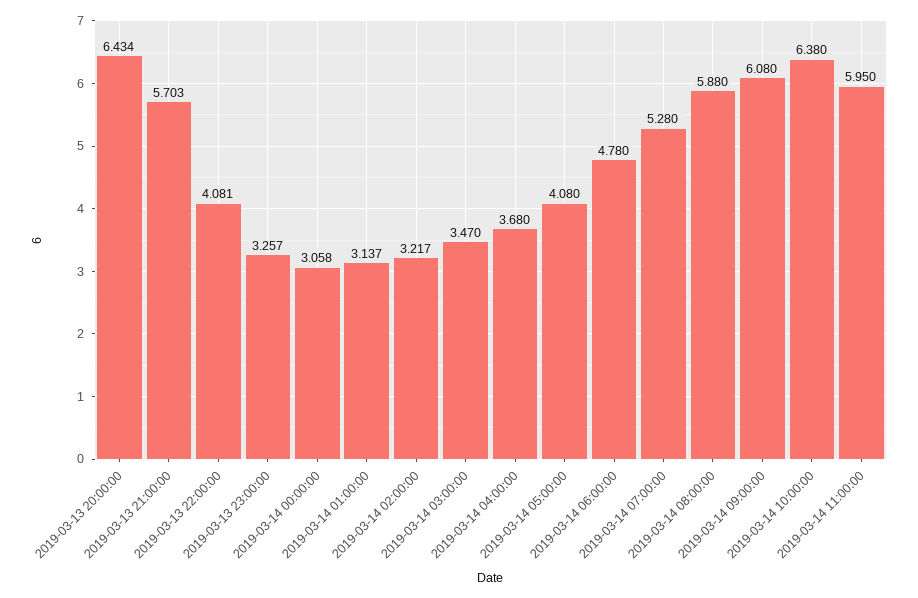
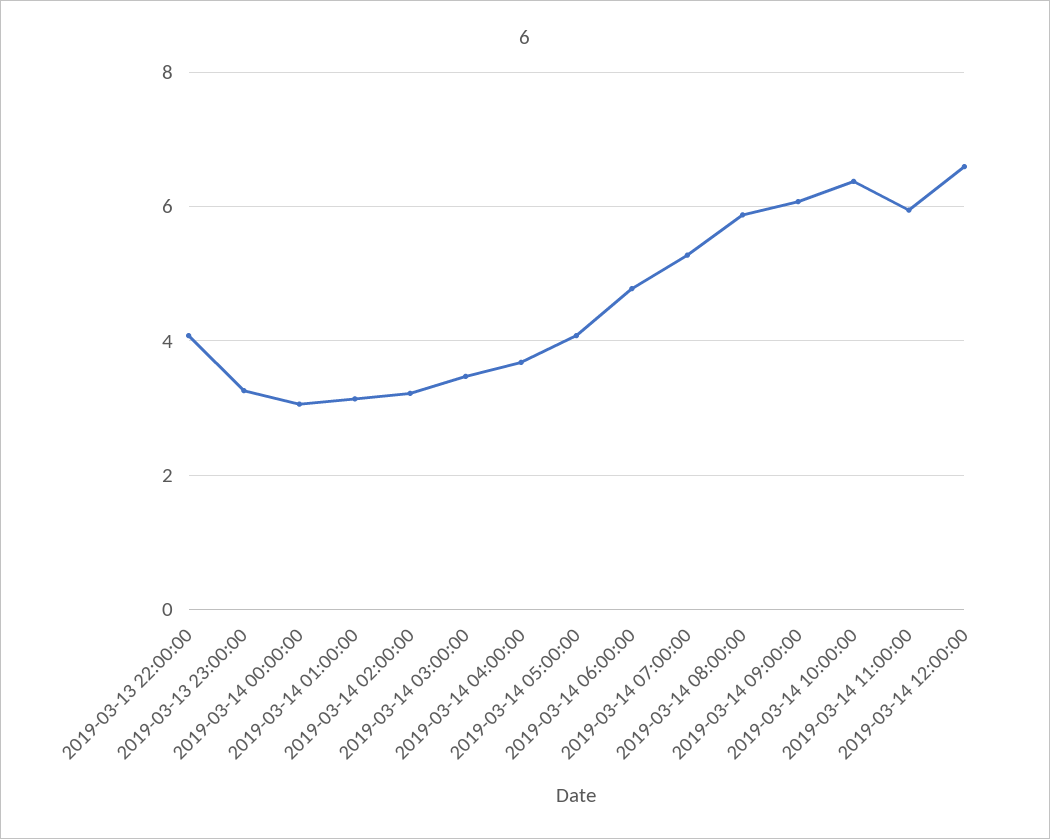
2019-03-13 20:00:00: 6.434 -> none
2019-03-13 21:00:00: 5.703 -> none
2019-03-14 12:00:00: none -> 6.6

